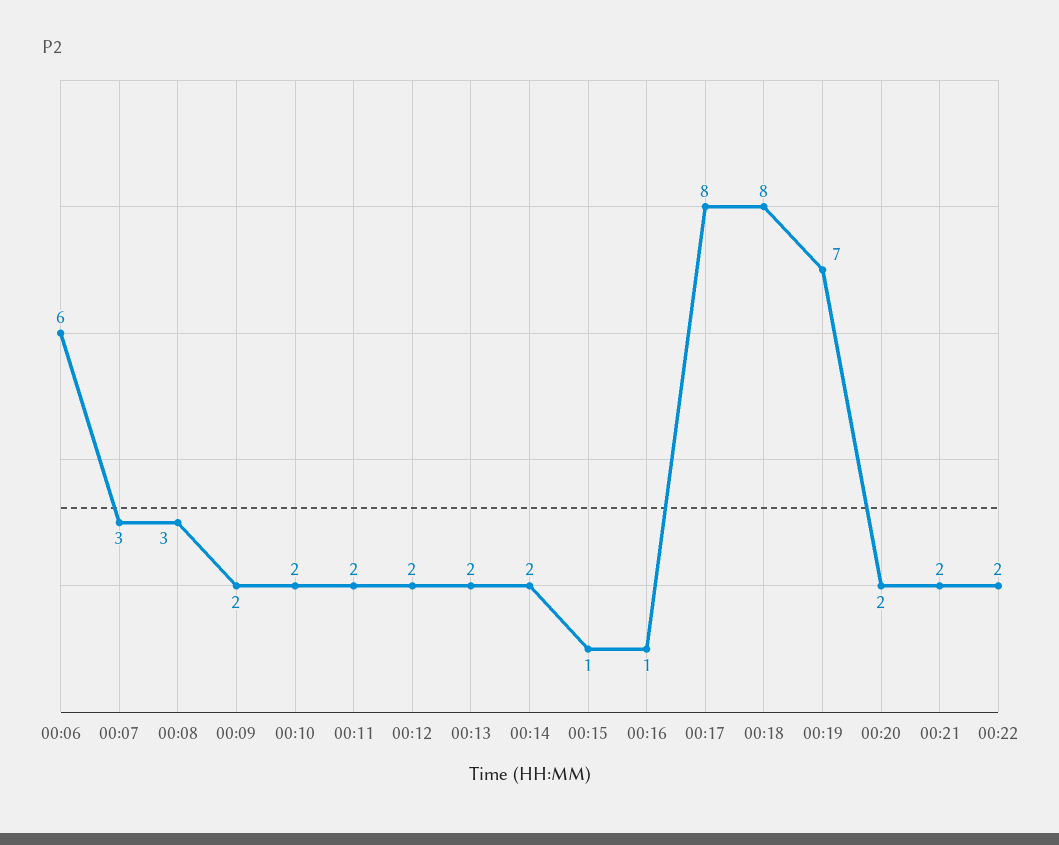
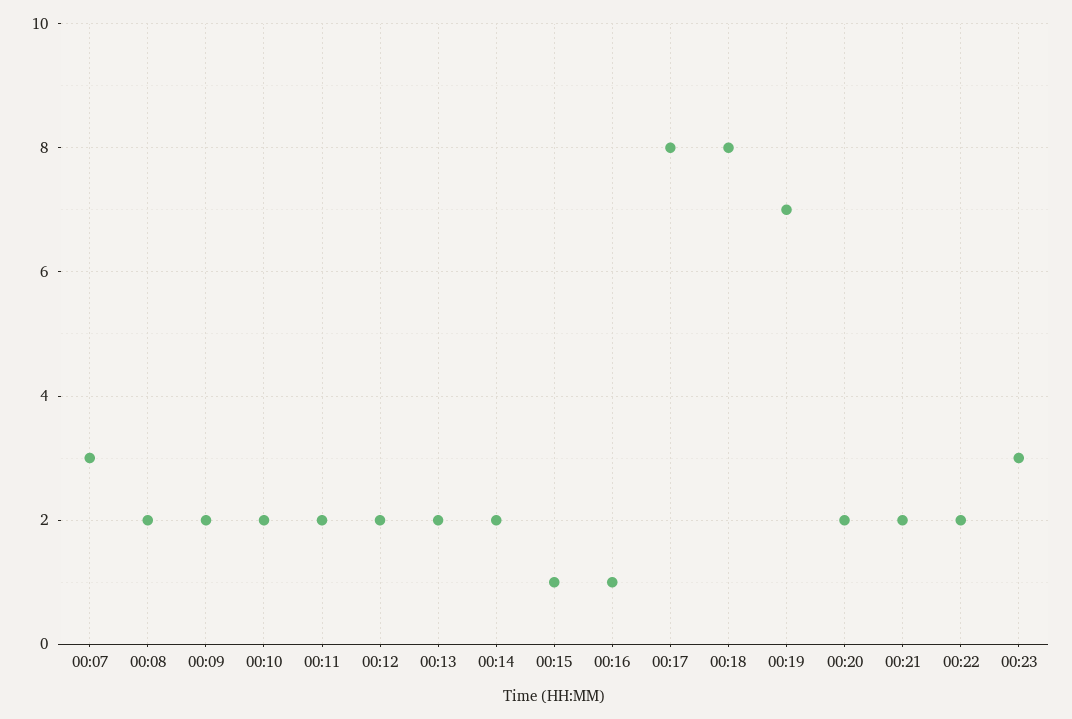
00:06: 6 -> none
00:08: 3 -> 2
00:23: none -> 3

